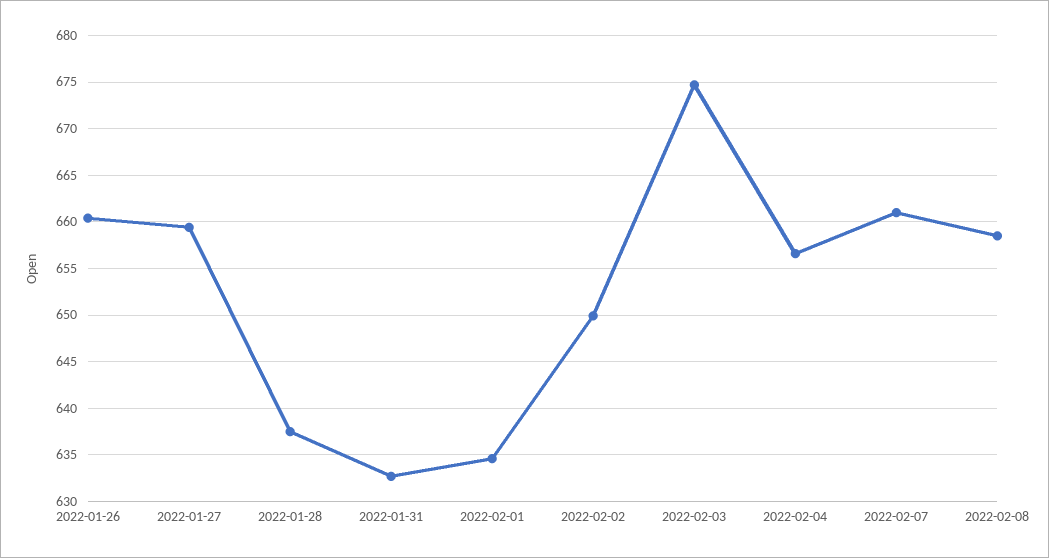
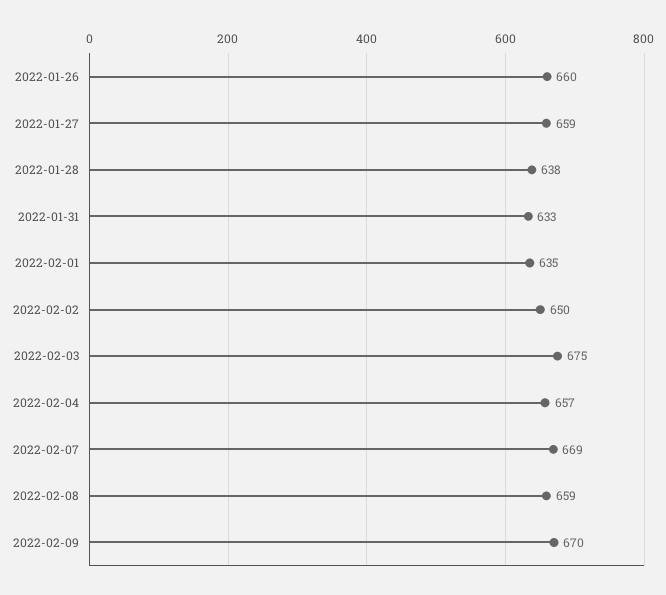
2022-02-07: 661 -> 669
2022-02-09: none -> 670

